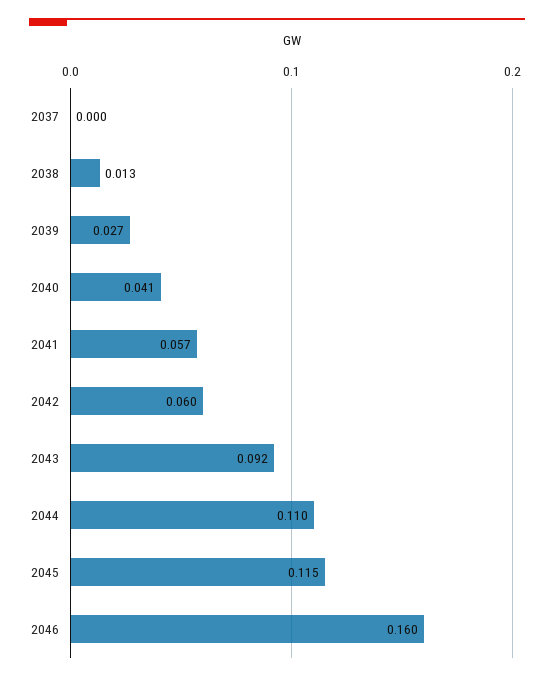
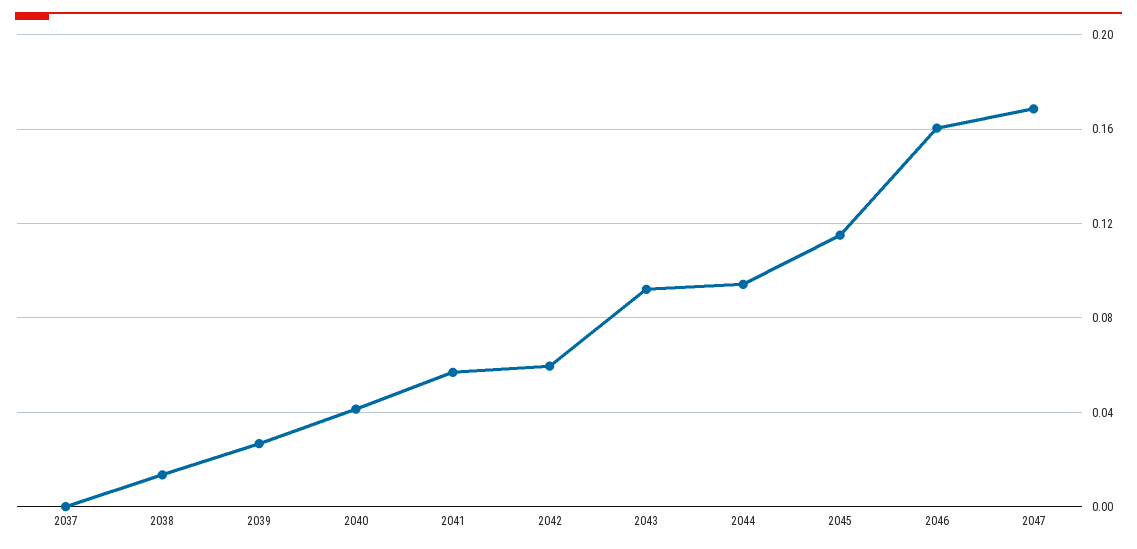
2044: 0.11 -> 0.095
2047: none -> 0.17

